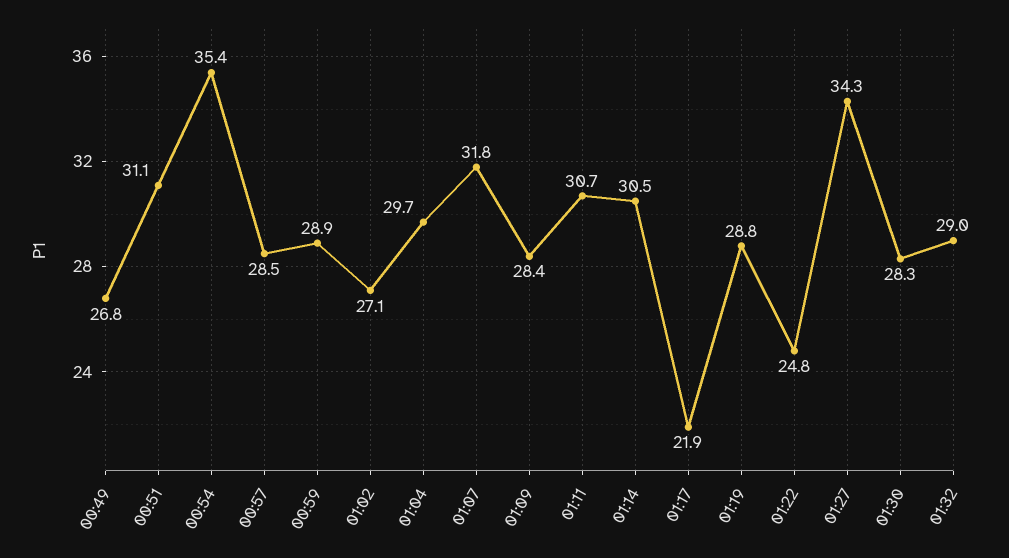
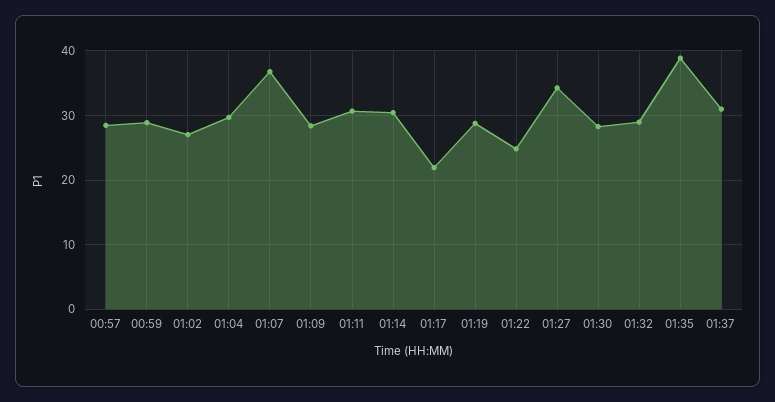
00:49: 26.8 -> none
00:51: 31.1 -> none
00:54: 35.4 -> none
01:07: 31.8 -> 37
01:35: none -> 39
01:37: none -> 31

